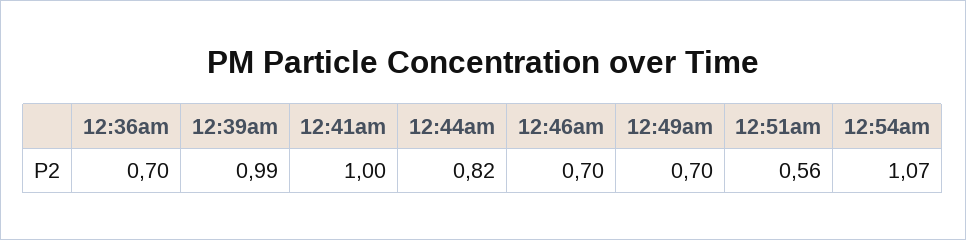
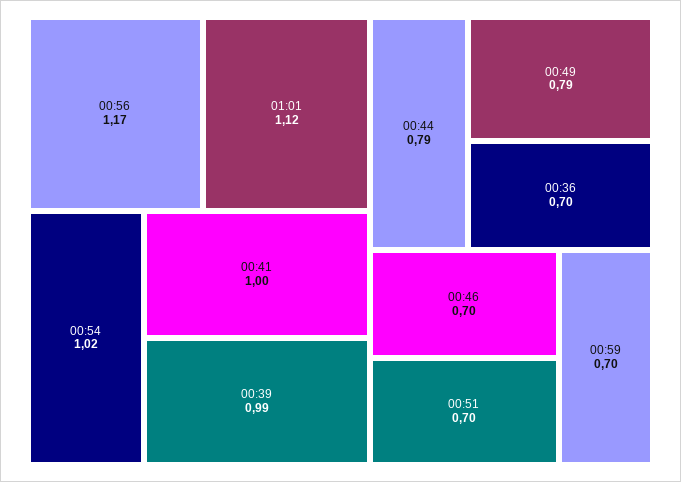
12:44am: 0.82 -> 0.79
12:49am: 0.7 -> 0.79
12:51am: 0.56 -> 0.7
12:54am: 1.07 -> 1.02
00:56: none -> 1.17
01:01: none -> 1.12
00:59: none -> 0.7

